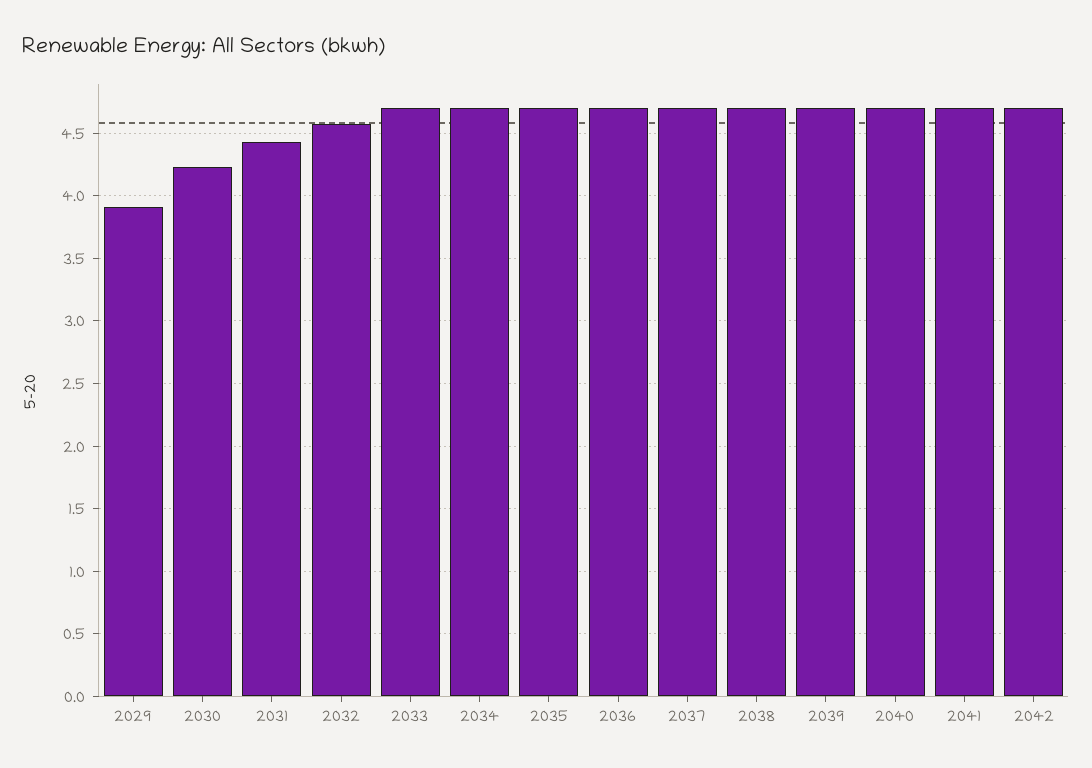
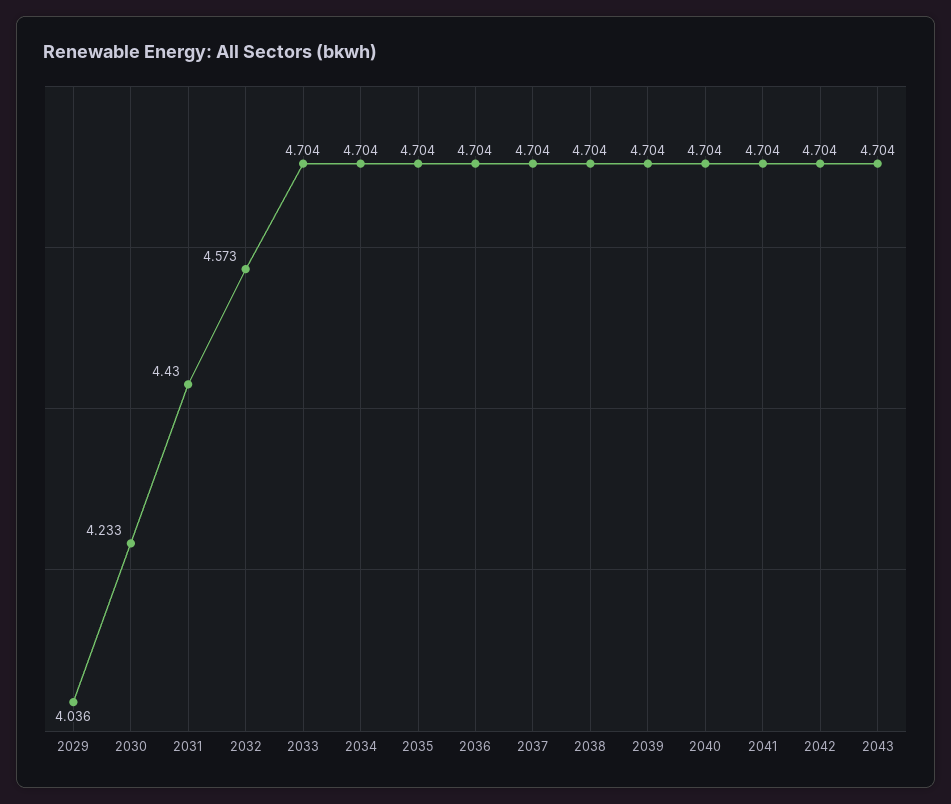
2029: 3.9 -> 4.036
2043: none -> 4.704

